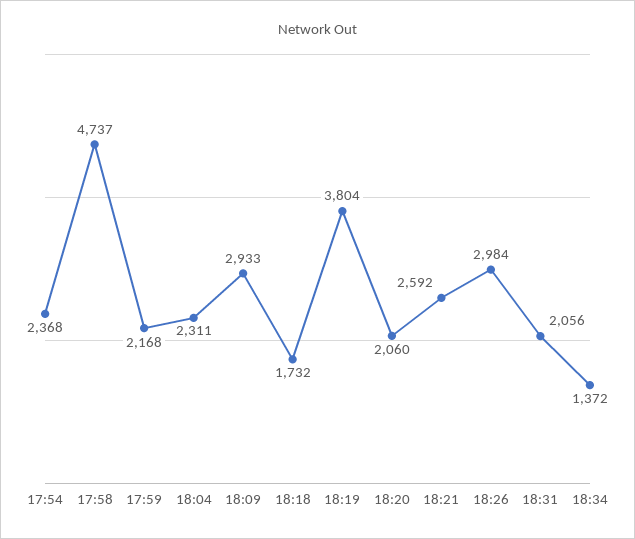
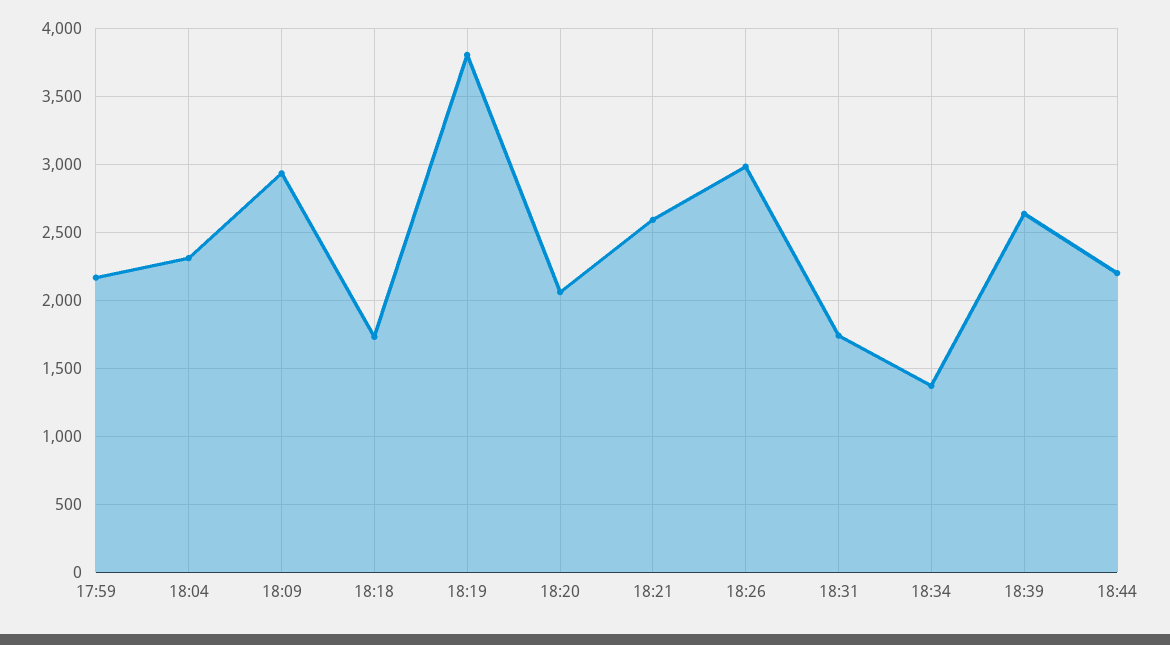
17:54: 2368 -> none
17:58: 4737 -> none
18:31: 2056 -> 1750
18:39: none -> 2650
18:44: none -> 2200

